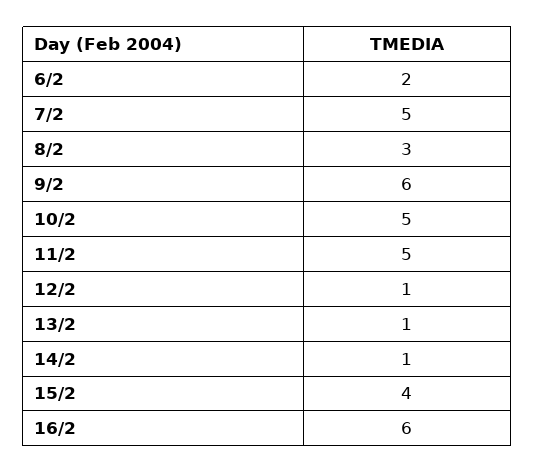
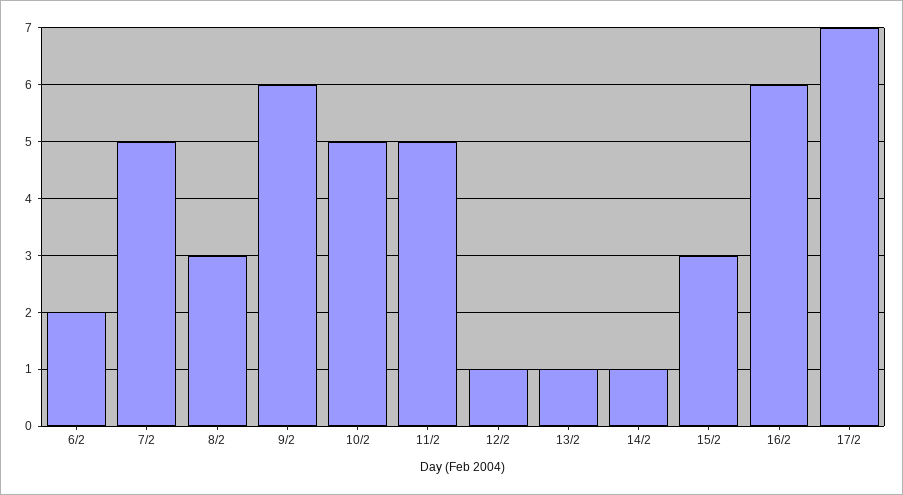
15/2: 4 -> 3
17/2: none -> 7

